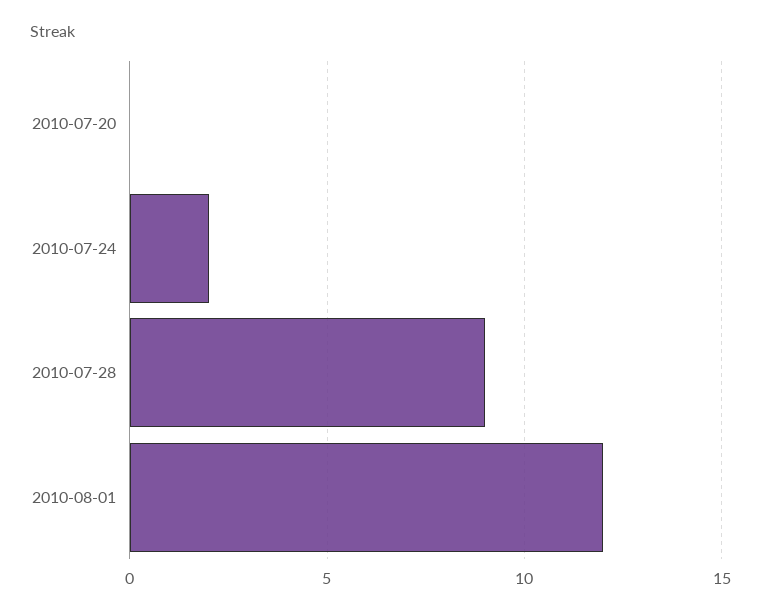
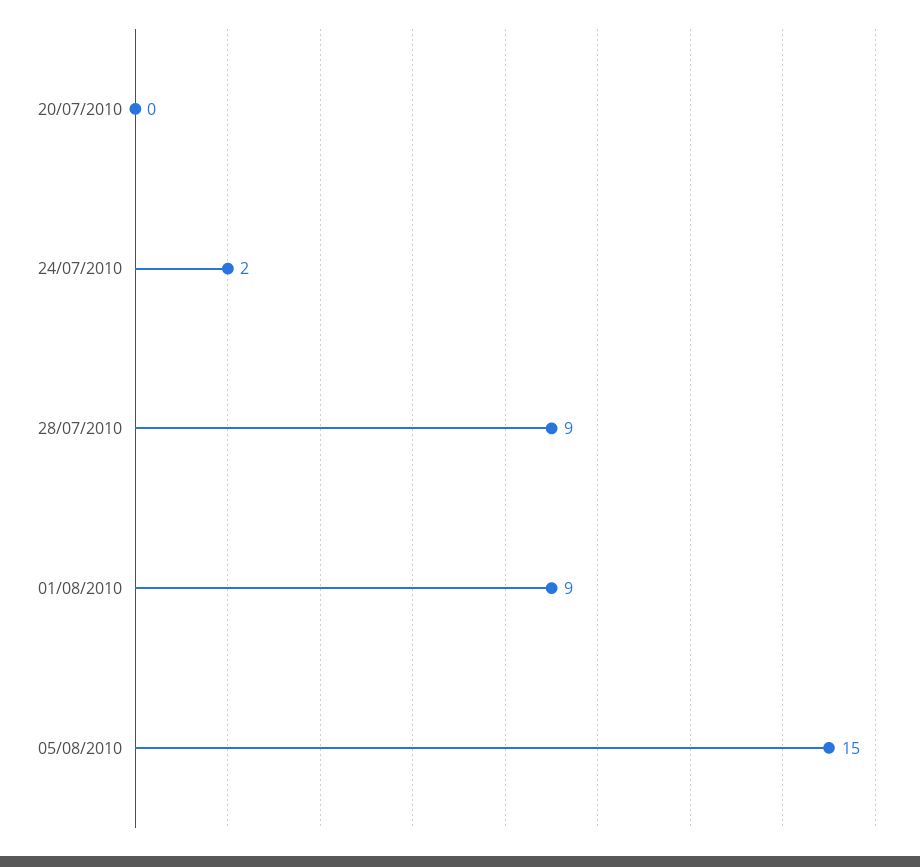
2010-08-01: 12 -> 9
05/08/2010: none -> 15

